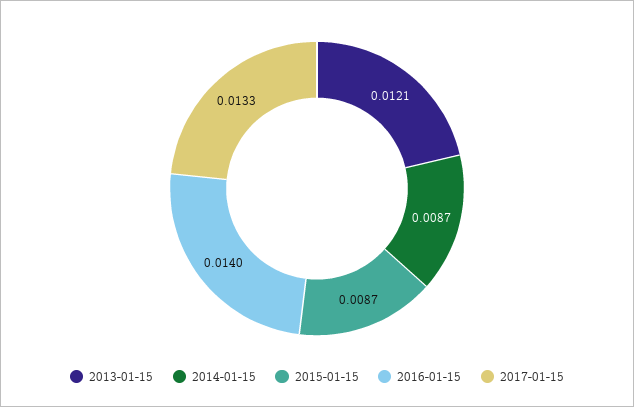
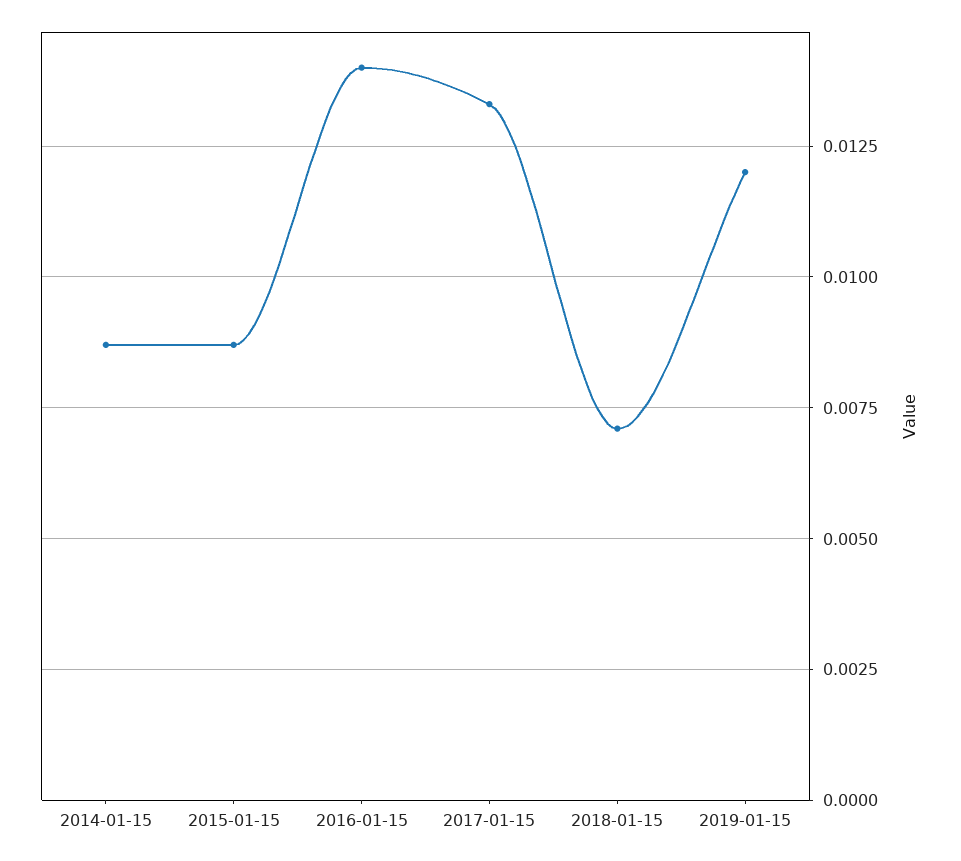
2013-01-15: 0.0121 -> none
2018-01-15: none -> 0.007
2019-01-15: none -> 0.012

